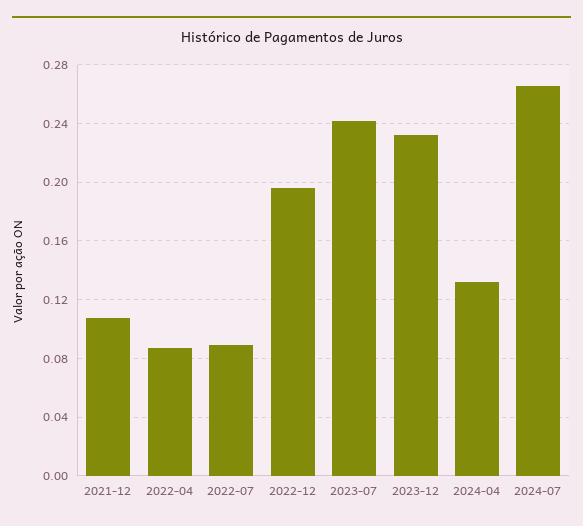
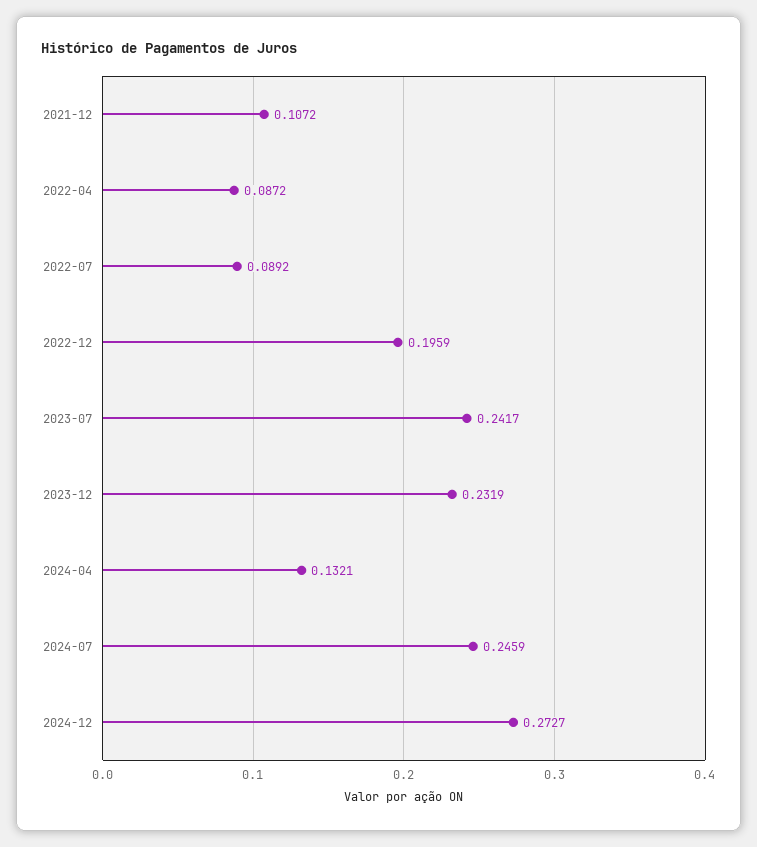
2024-07: 0.265 -> 0.2459
2024-12: none -> 0.2727

